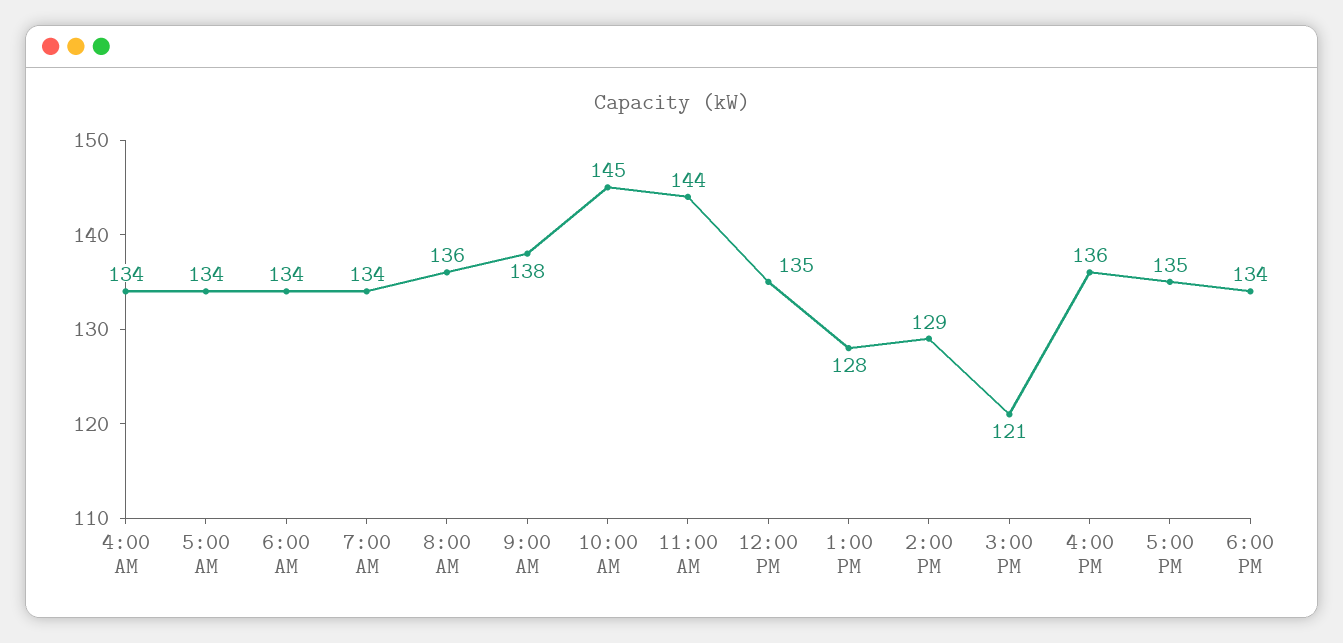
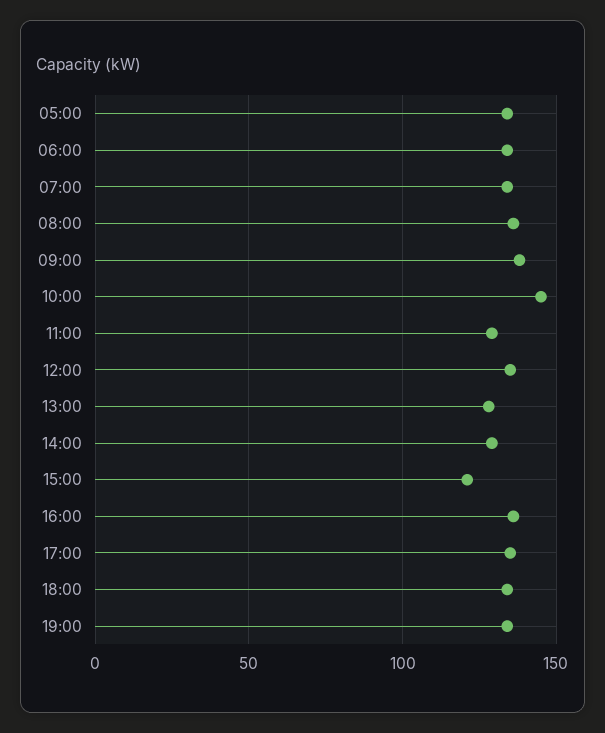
4:00 AM: 134 -> none
11:00 AM: 144 -> 130
19:00: none -> 135

